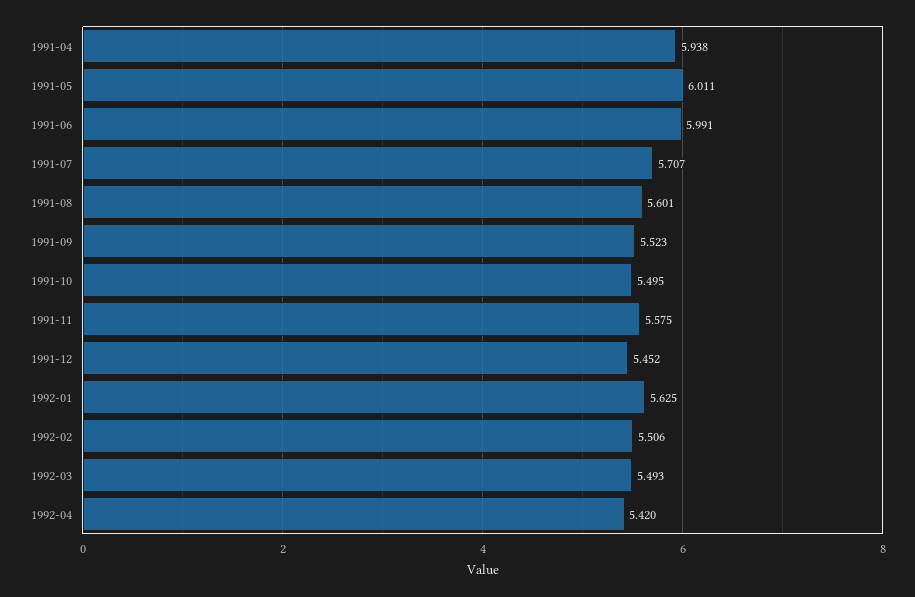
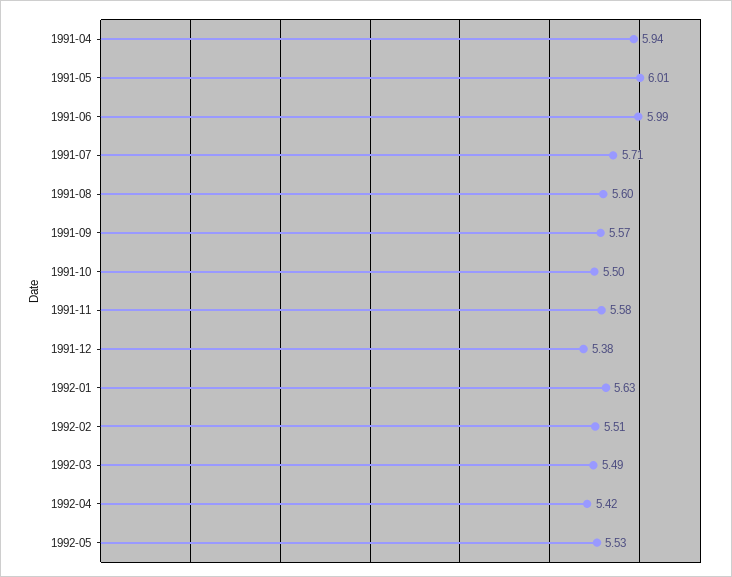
1991-09: 5.523 -> 5.57
1991-12: 5.452 -> 5.38
1992-05: none -> 5.53

